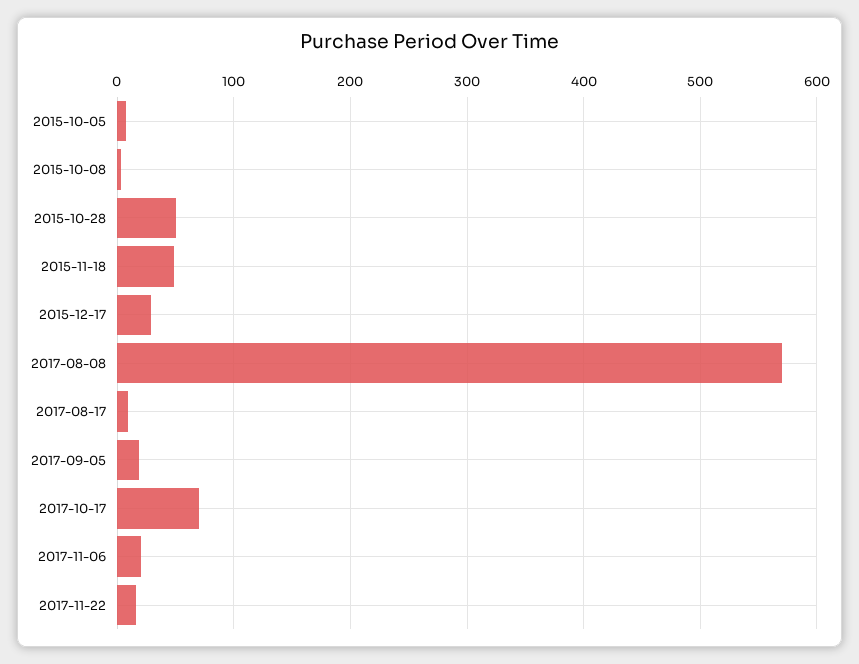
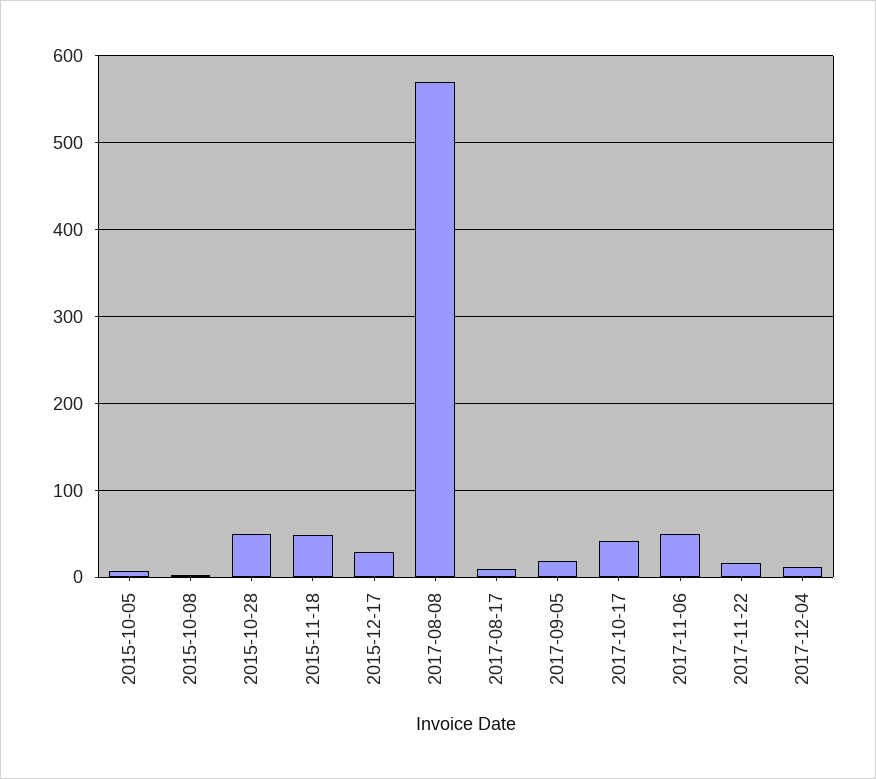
2017-10-17: 70 -> 40
2017-11-06: 20 -> 50
2017-12-04: none -> 10

